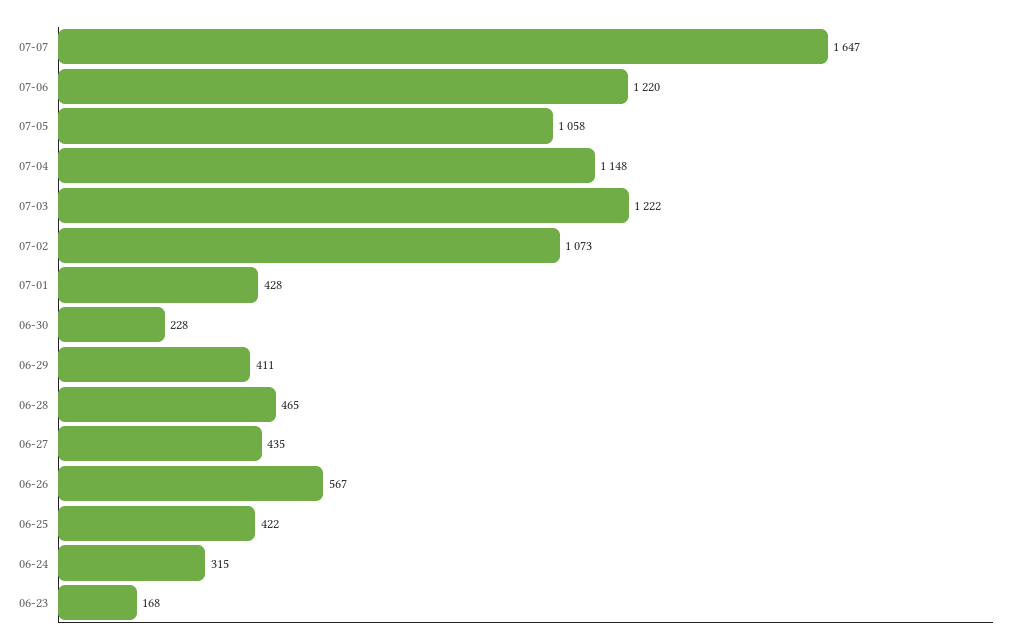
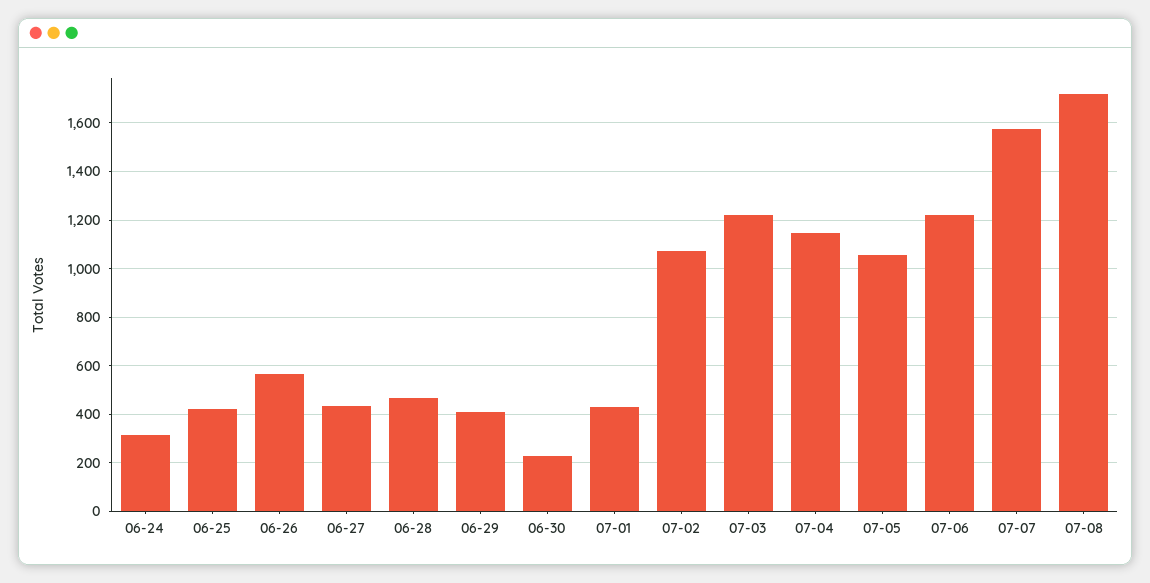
07-07: 1647 -> 1575
06-23: 168 -> none
07-08: none -> 1725

